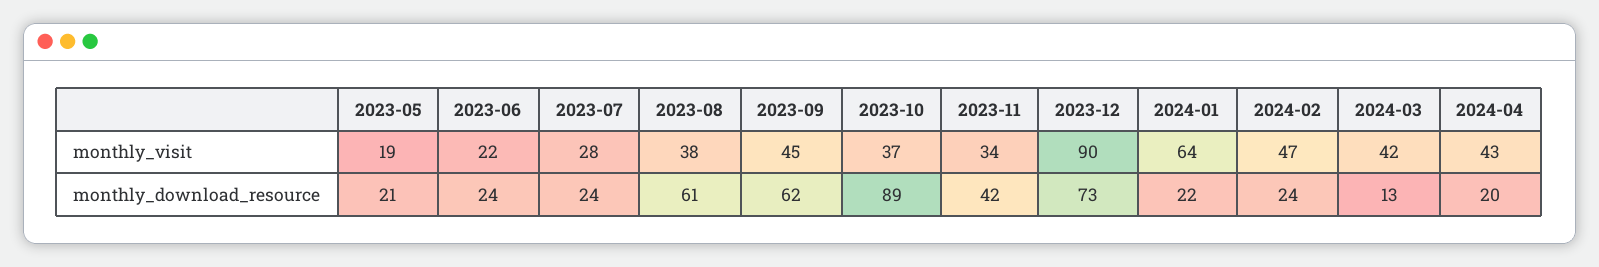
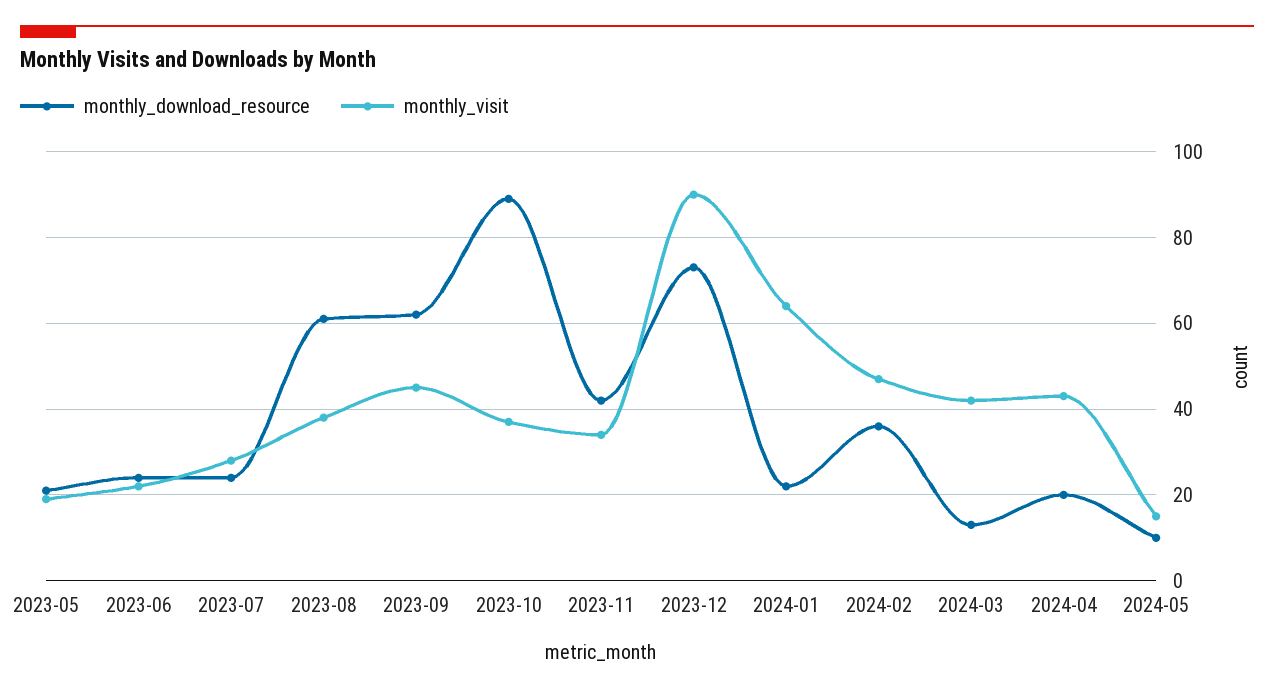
monthly_download_resource, 2024-02: 24 -> 35
monthly_download_resource, 2024-05: none -> 10
monthly_visit, 2024-05: none -> 15

